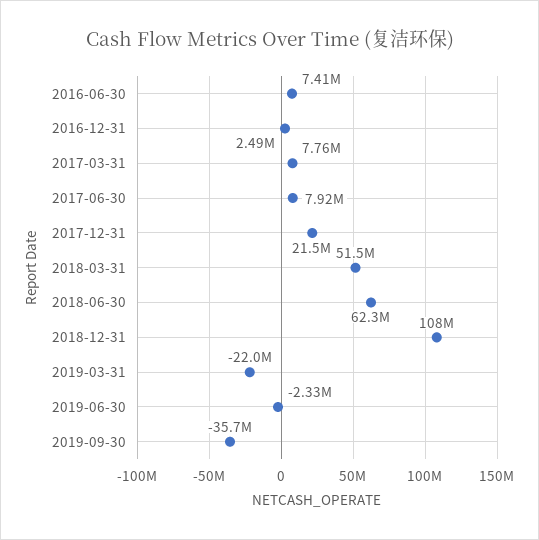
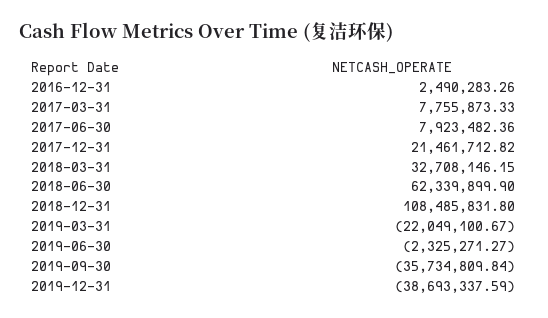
2016-06-30: 7410000 -> none
2018-03-31: 51500000 -> 32708146.15
2019-12-31: none -> -38693337.59

